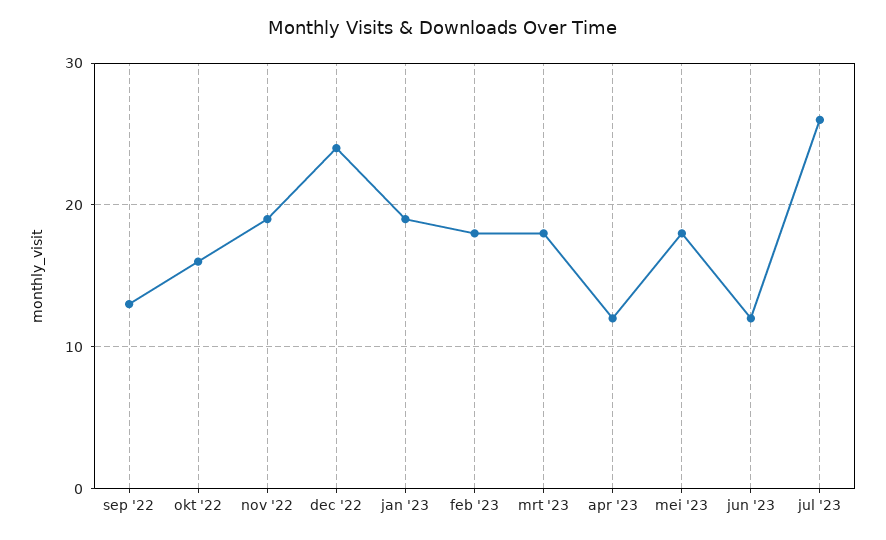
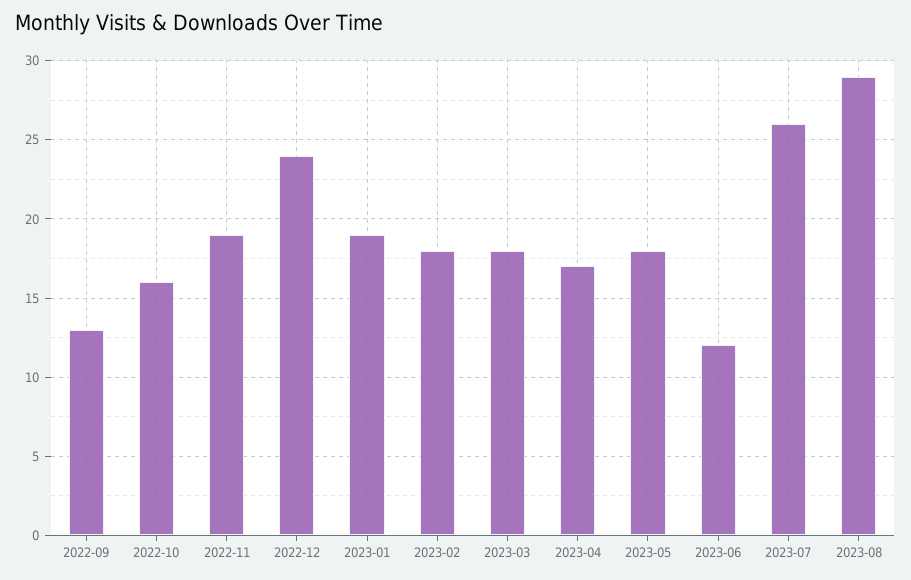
apr '23: 12 -> 17
2023-08: none -> 29

